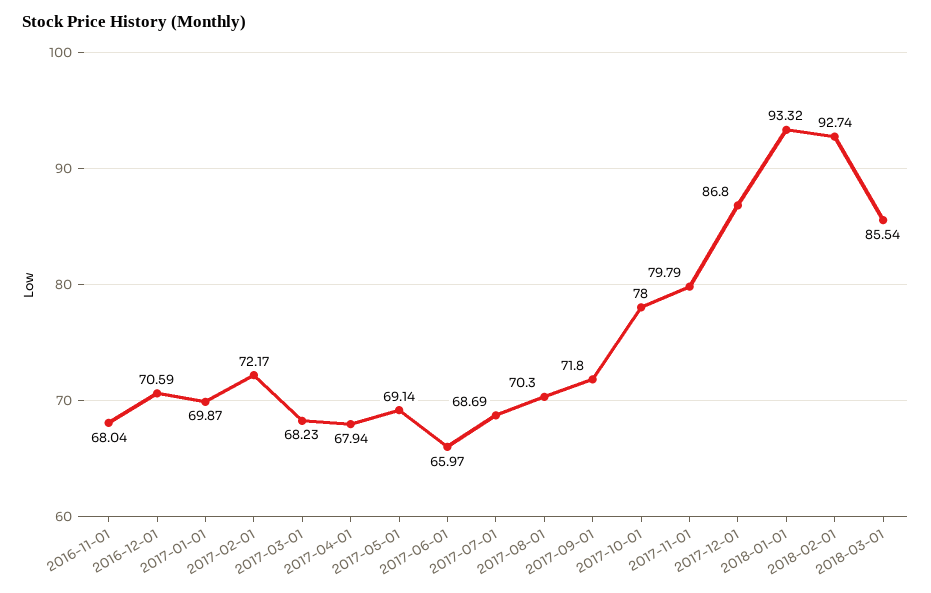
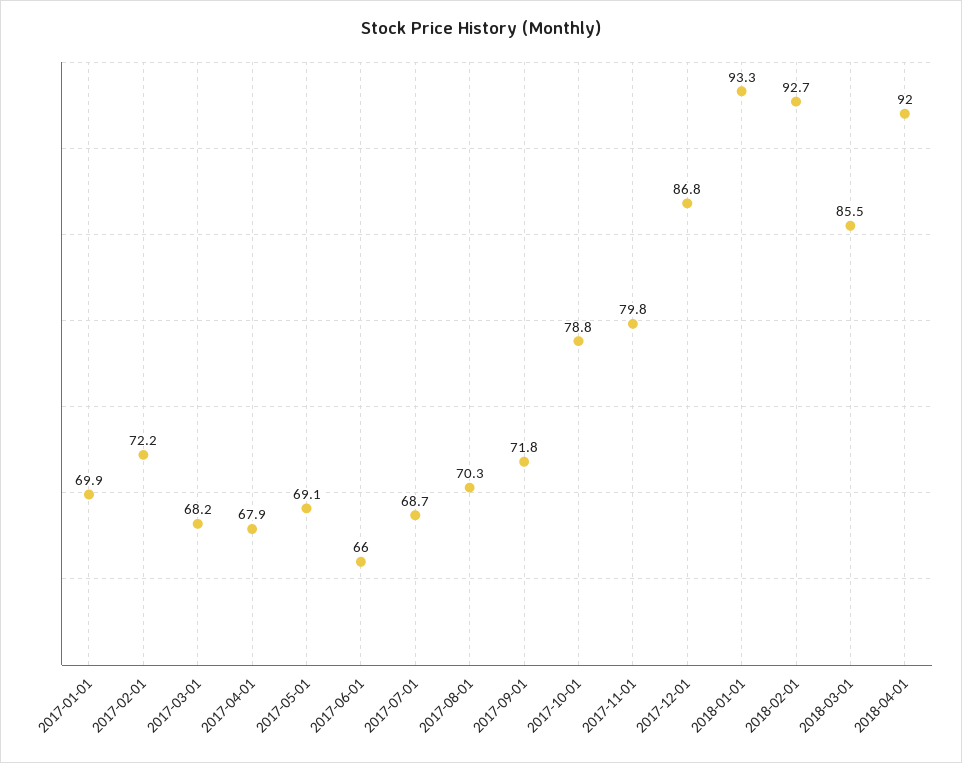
2016-11-01: 68.04 -> none
2016-12-01: 70.59 -> none
2017-10-01: 78 -> 78.8
2018-04-01: none -> 92

